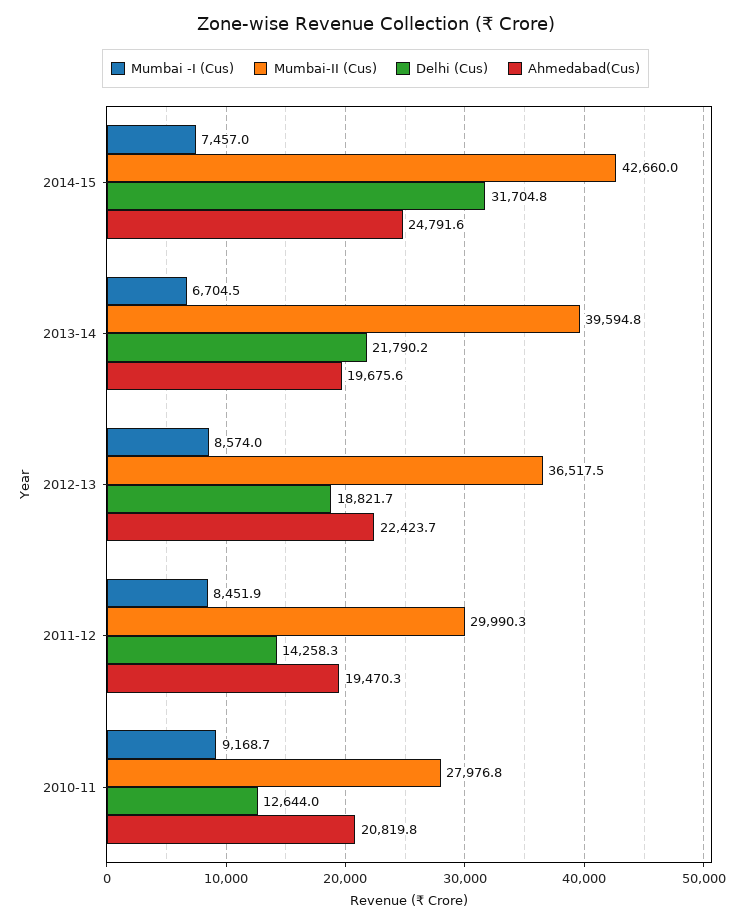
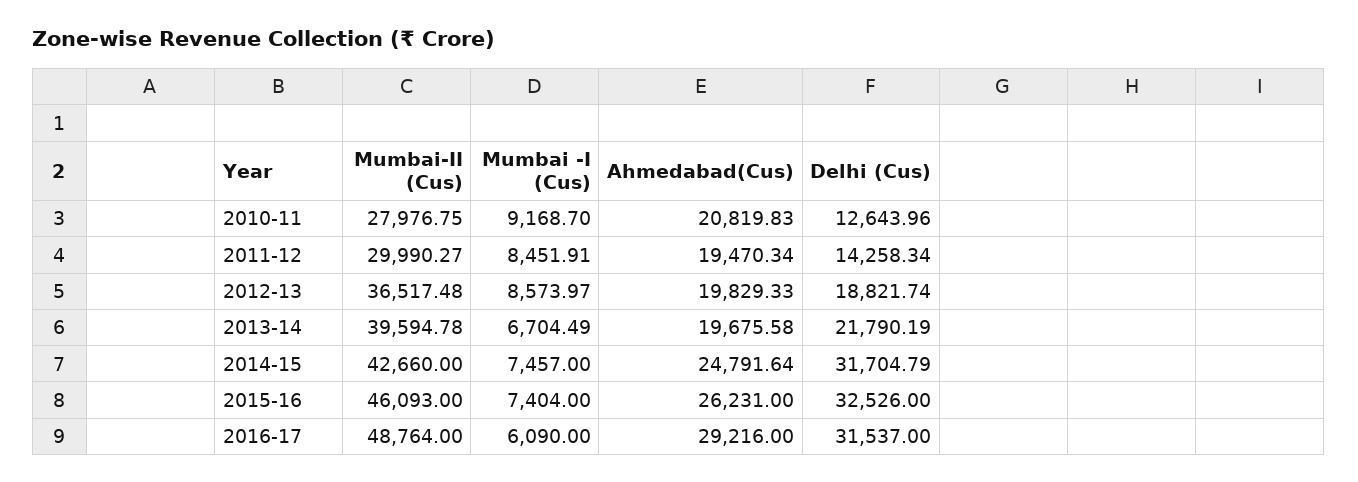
Ahmedabad(Cus), 2012-13: 22423.7 -> 19829.33
Mumbai-II (Cus), 2015-16: none -> 46093
Mumbai -I (Cus), 2015-16: none -> 7404
Ahmedabad(Cus), 2015-16: none -> 26231
Delhi (Cus), 2015-16: none -> 32526
Mumbai-II (Cus), 2016-17: none -> 48764
Mumbai -I (Cus), 2016-17: none -> 6090
Ahmedabad(Cus), 2016-17: none -> 29216
Delhi (Cus), 2016-17: none -> 31537

